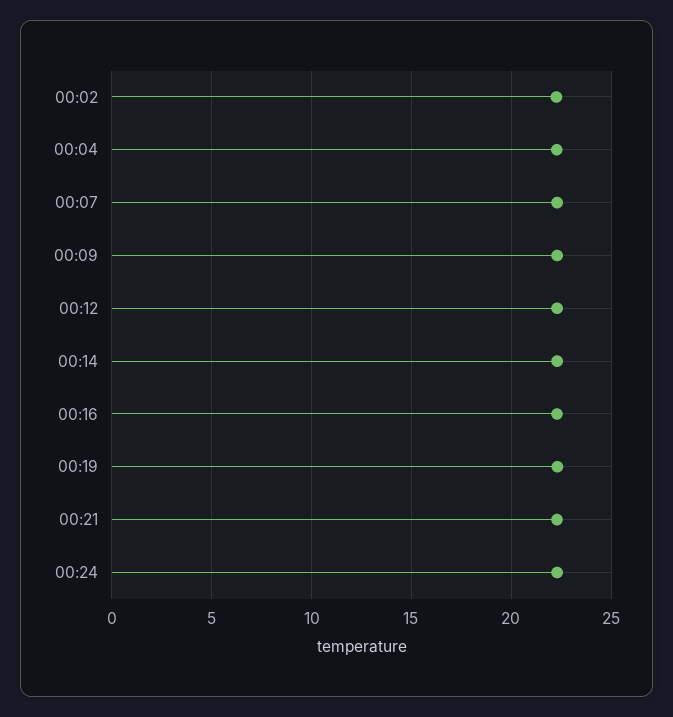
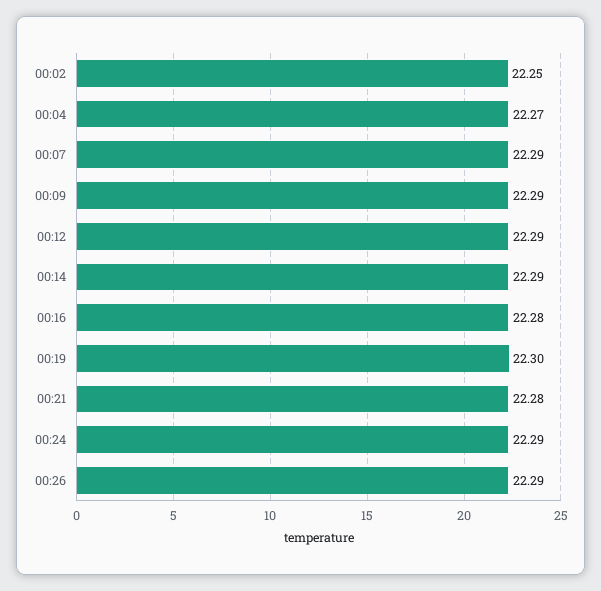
00:26: none -> 22.29

